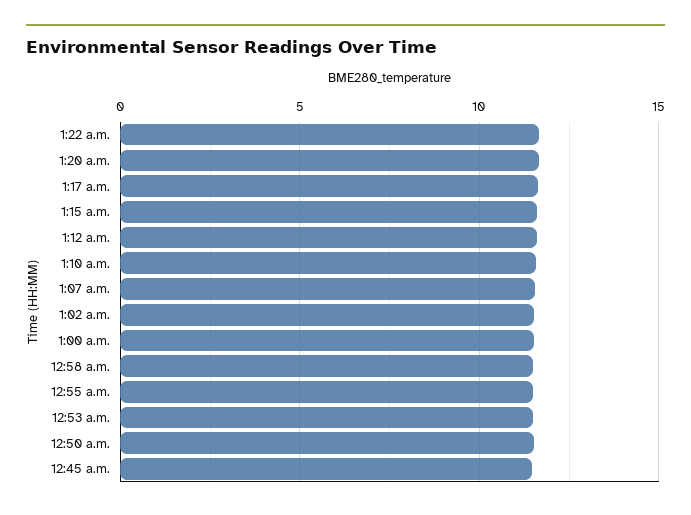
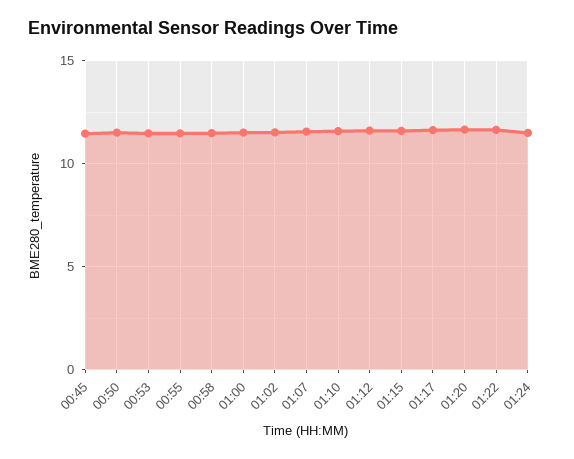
01:24: none -> 11.5

